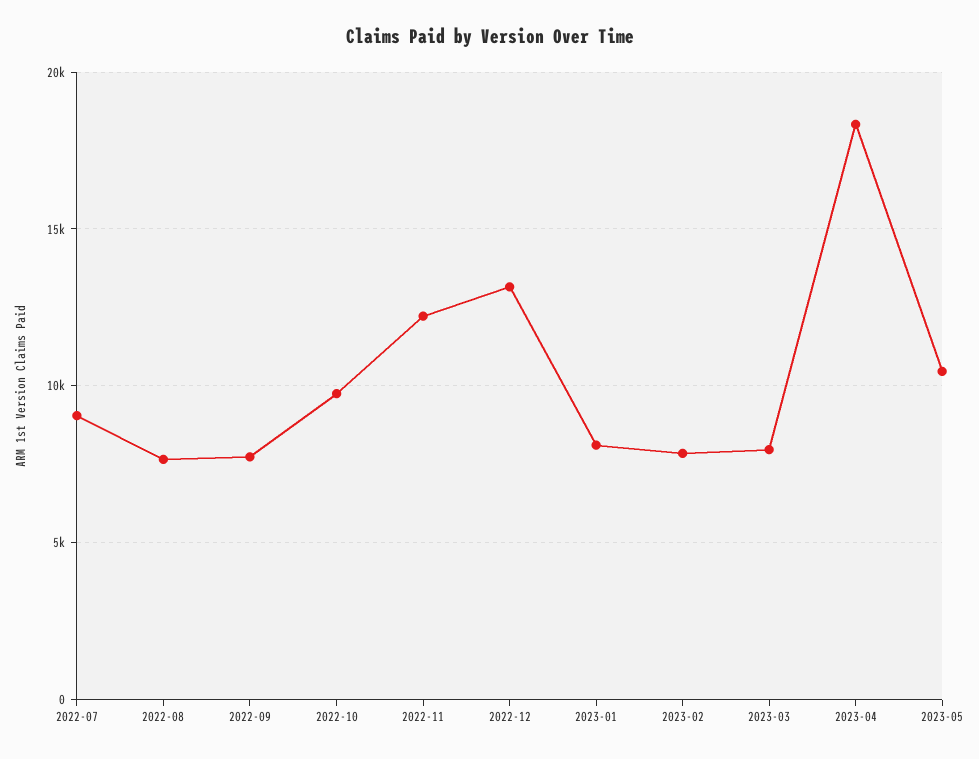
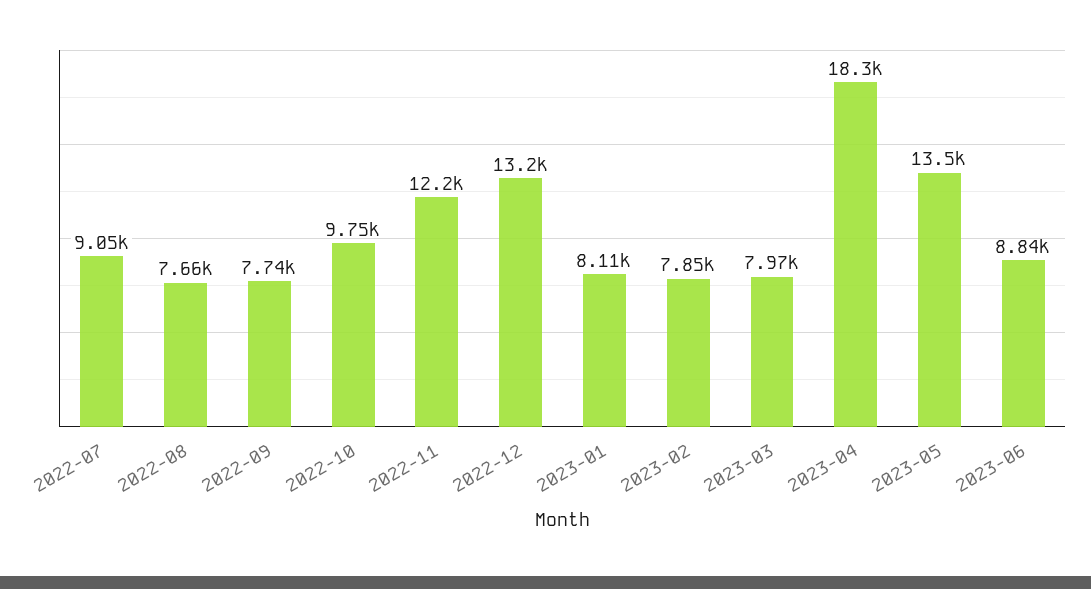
2023-05: 10500 -> 13500
2023-06: none -> 8840

